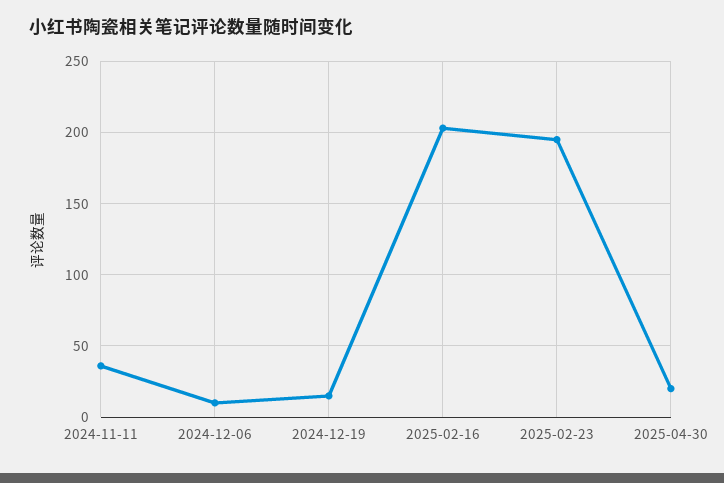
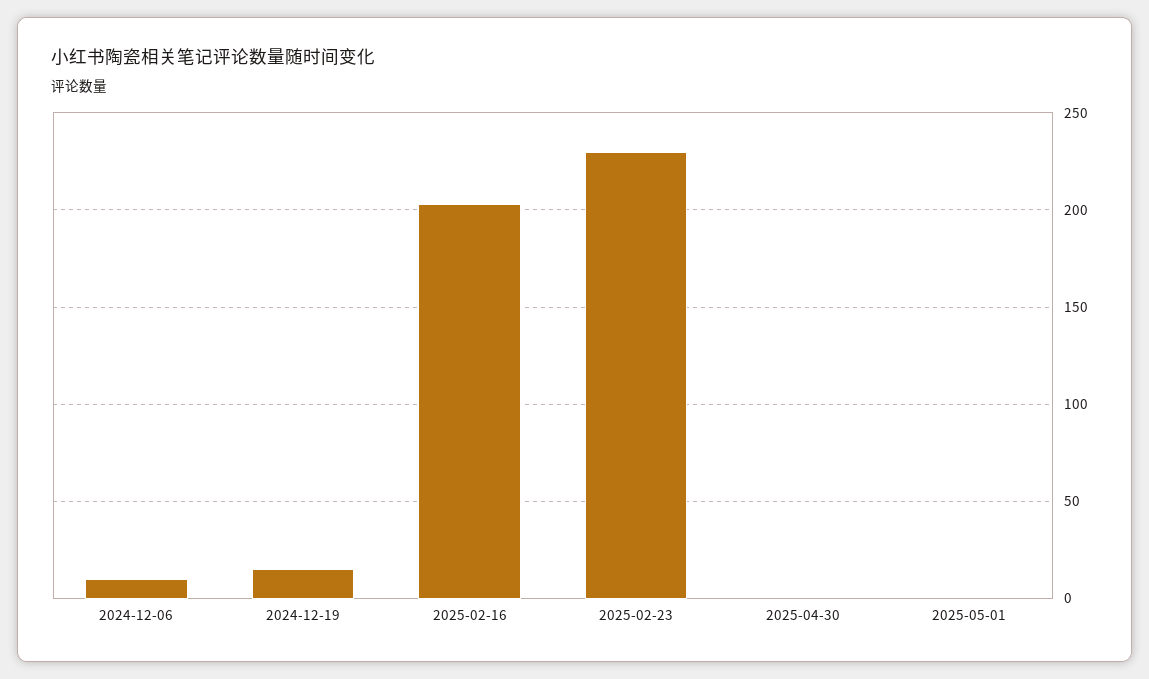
2024-11-11: 35 -> none
2025-02-23: 195 -> 230
2025-04-30: 20 -> 0
2025-05-01: none -> 0

